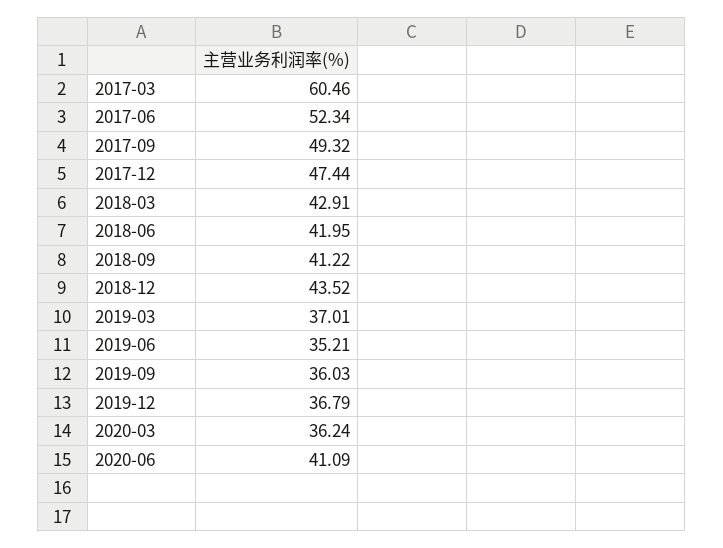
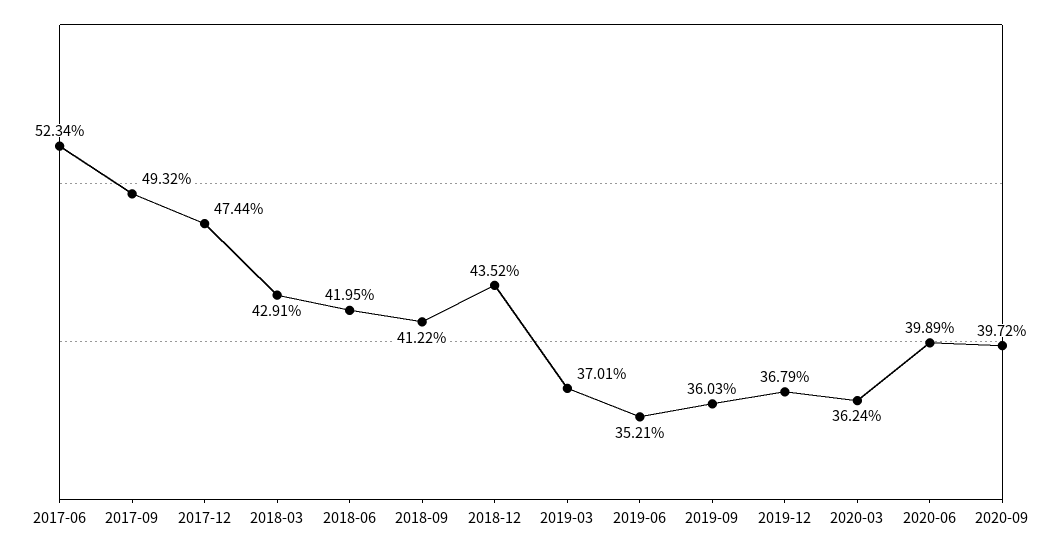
2017-03: 60.46 -> none
2020-06: 41.09 -> 39.89
2020-09: none -> 39.72

